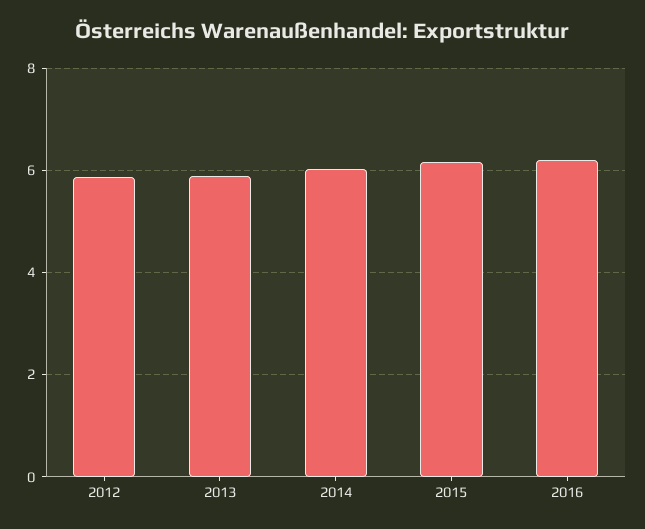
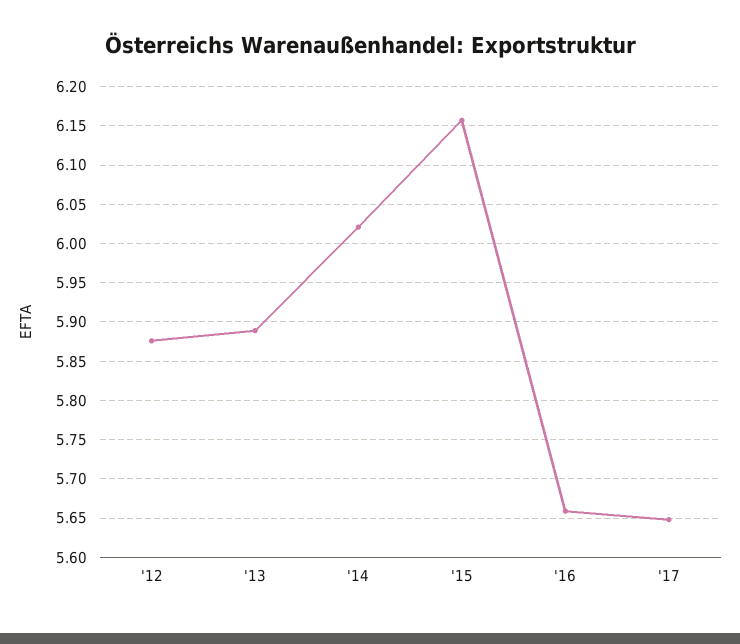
2016: 6.2 -> 5.66
'17: none -> 5.65

